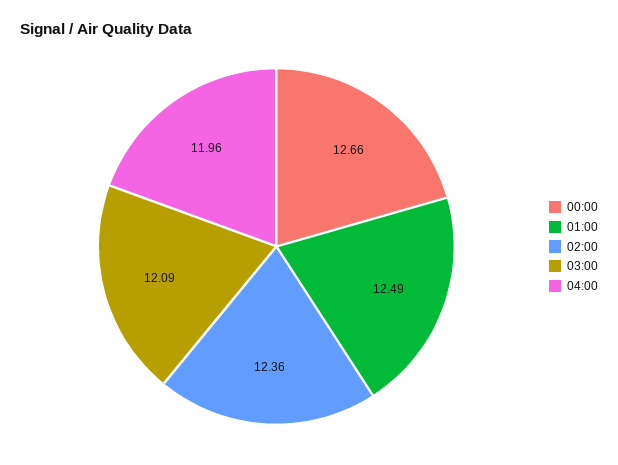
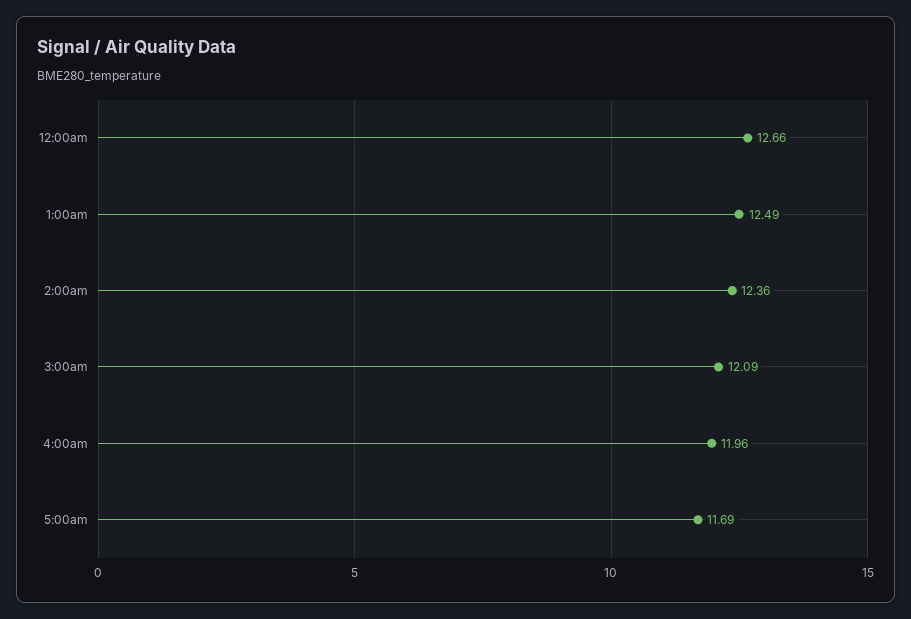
5:00am: none -> 11.69

